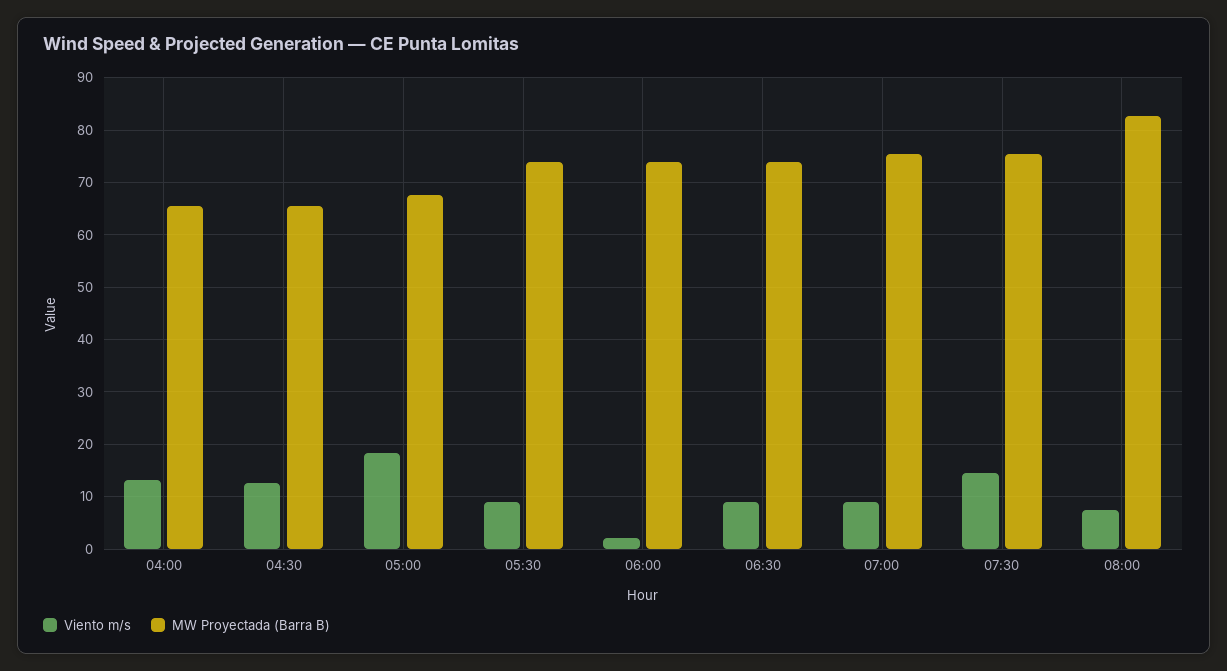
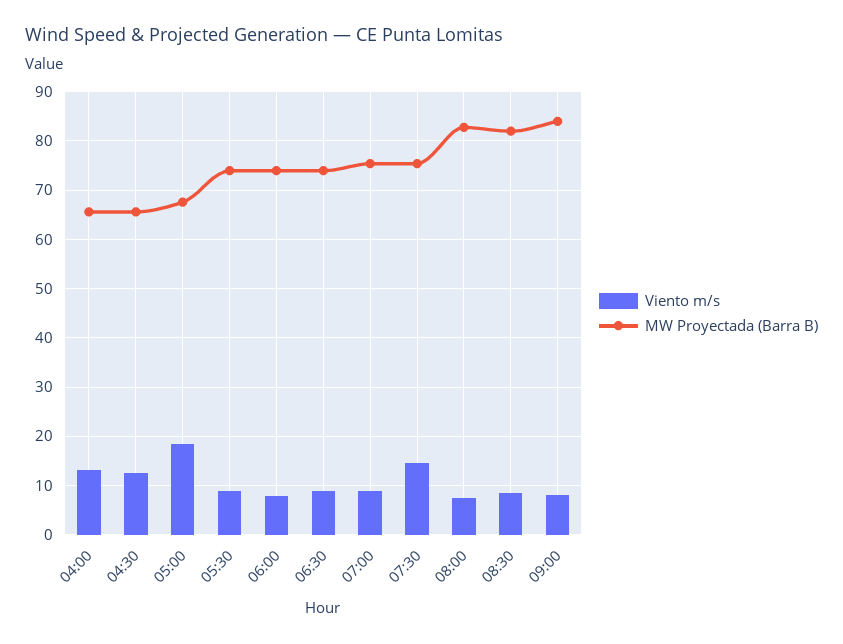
Viento m/s, 06:00: 2 -> 8
Viento m/s, 08:30: none -> 8
MW Proyectada (Barra B), 08:30: none -> 82
Viento m/s, 09:00: none -> 8
MW Proyectada (Barra B), 09:00: none -> 84

